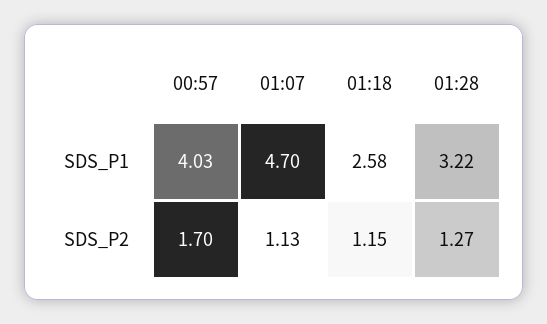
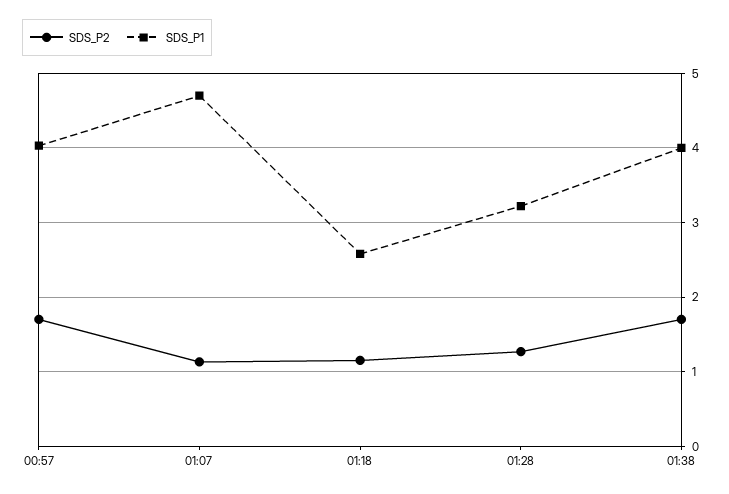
SDS_P2, 01:38: none -> 1.7
SDS_P1, 01:38: none -> 4

